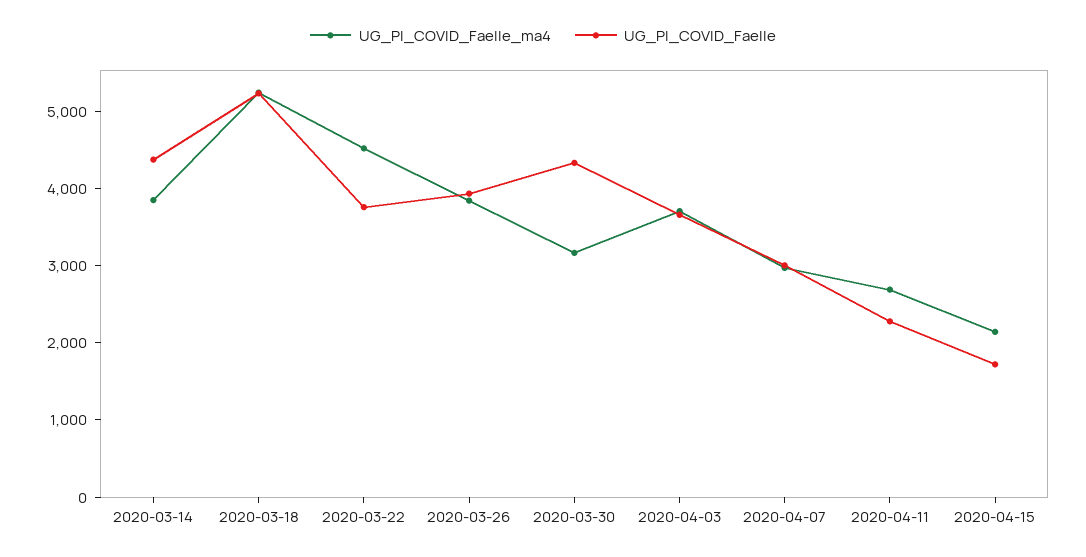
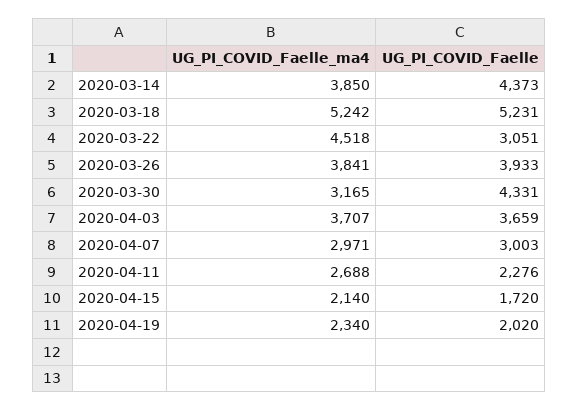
UG_PI_COVID_Faelle, 2020-03-22: 3800 -> 3051
UG_PI_COVID_Faelle_ma4, 2020-04-19: none -> 2340
UG_PI_COVID_Faelle, 2020-04-19: none -> 2020

